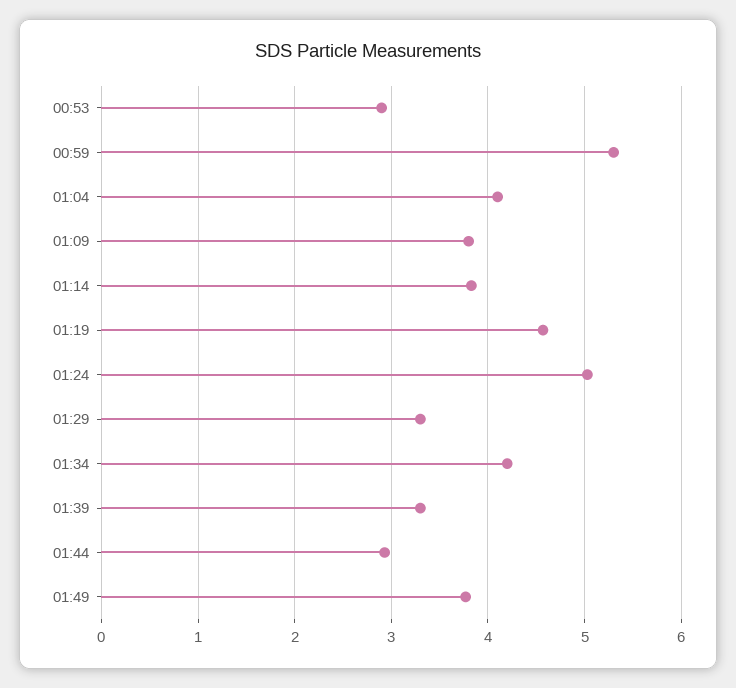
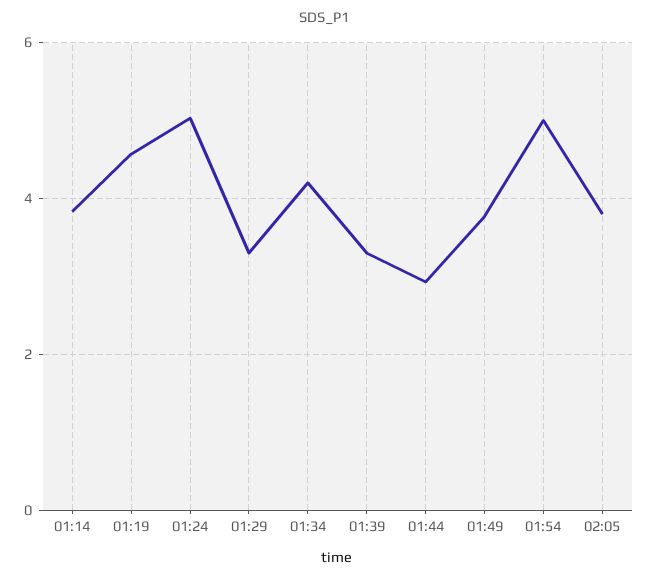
00:53: 2.9 -> none
00:59: 5.3 -> none
01:04: 4.1 -> none
01:09: 3.8 -> none
01:54: none -> 5
02:05: none -> 3.8

